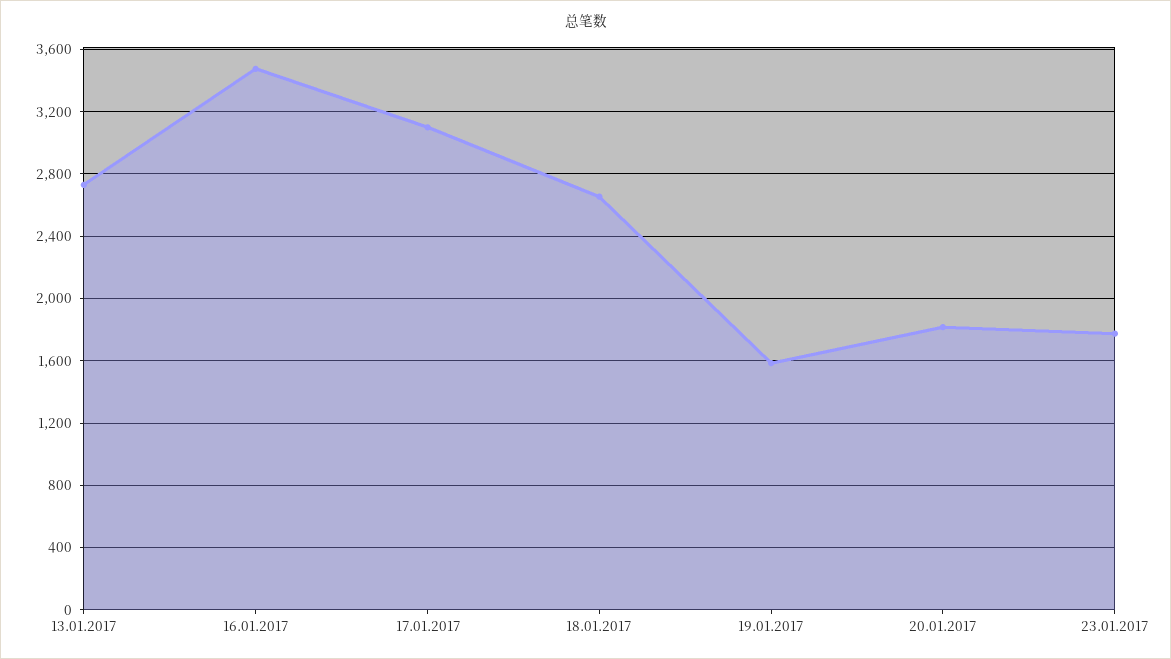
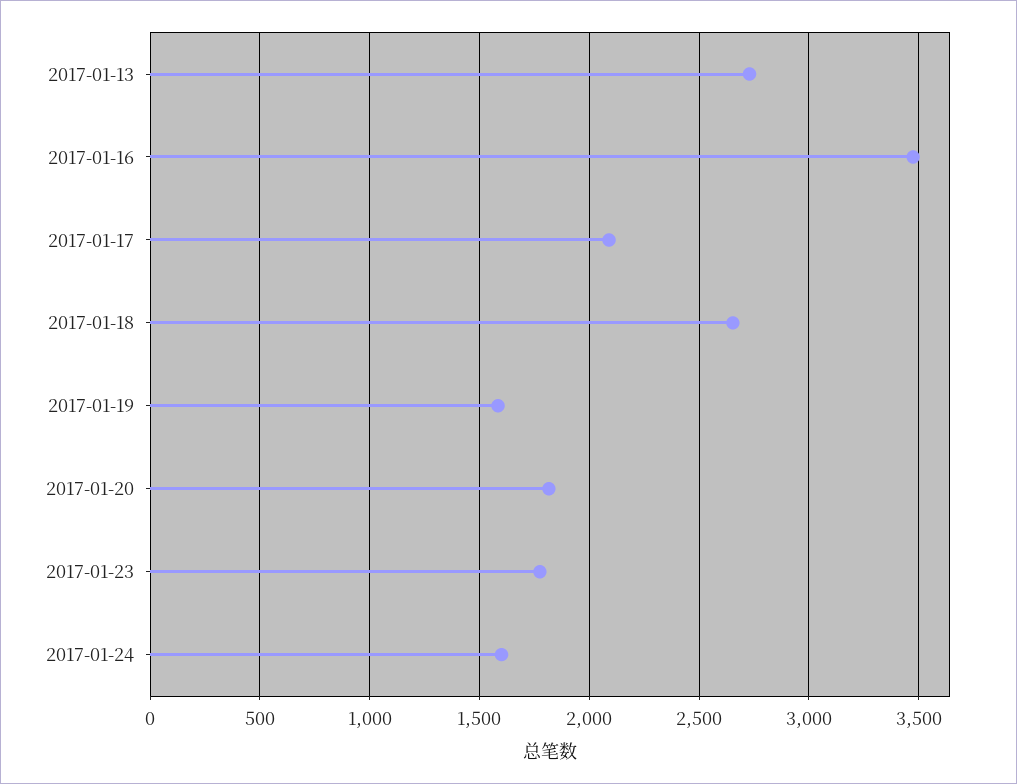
17.01.2017: 3100 -> 2100
2017-01-24: none -> 1600

